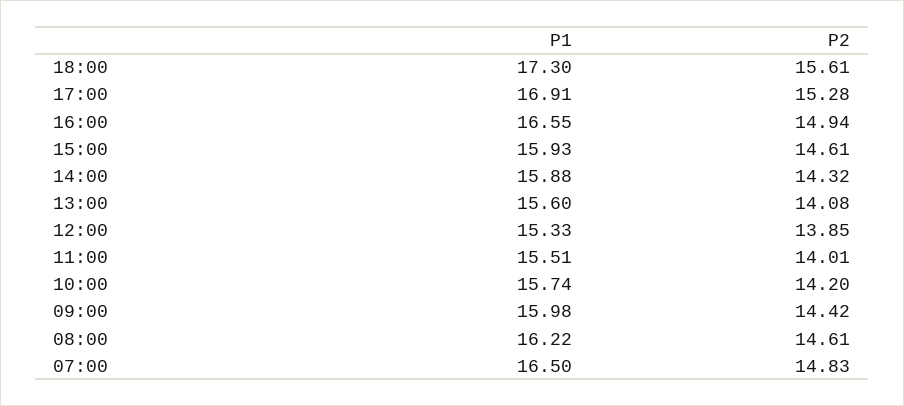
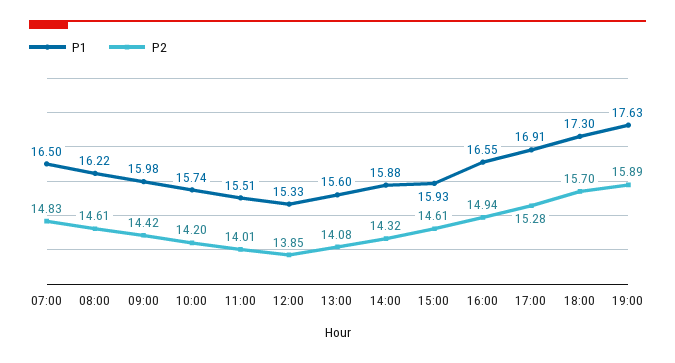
P2, 18:00: 15.61 -> 15.7
P1, 19:00: none -> 17.63
P2, 19:00: none -> 15.89

